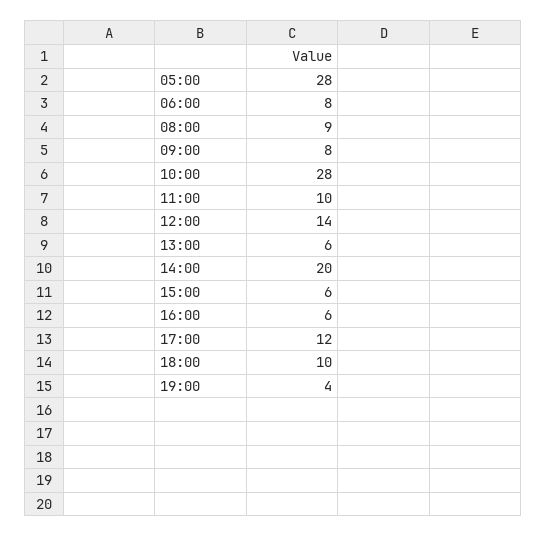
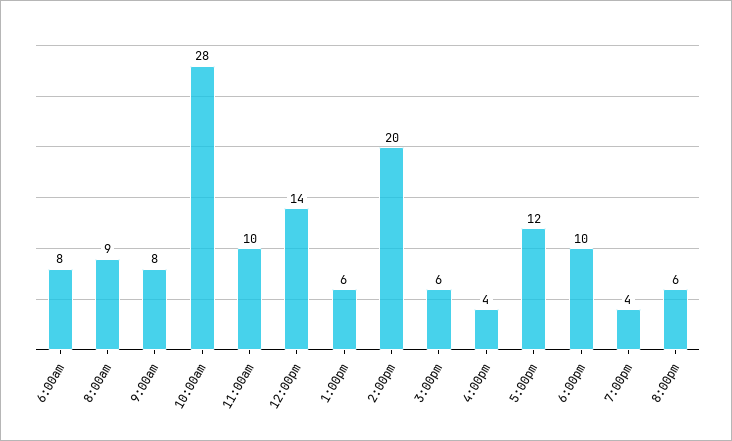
05:00: 28 -> none
16:00: 6 -> 4
8:00pm: none -> 6

